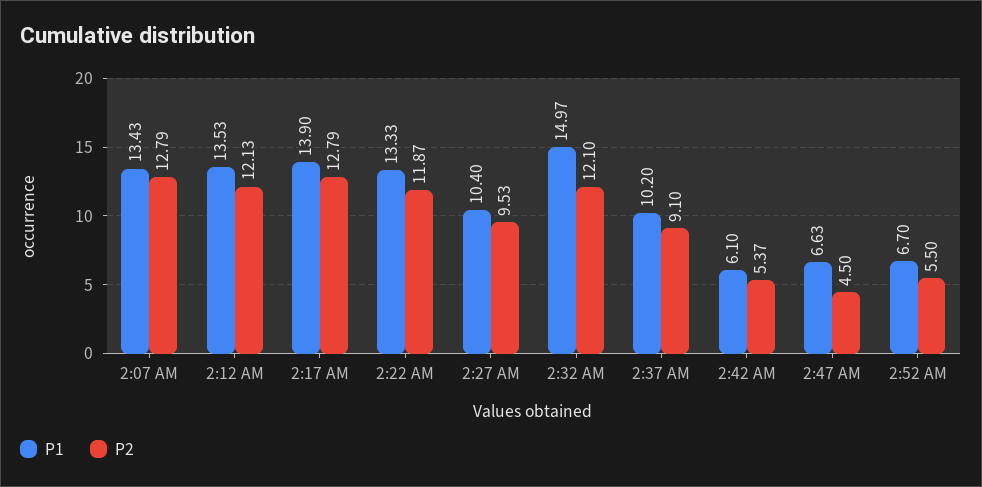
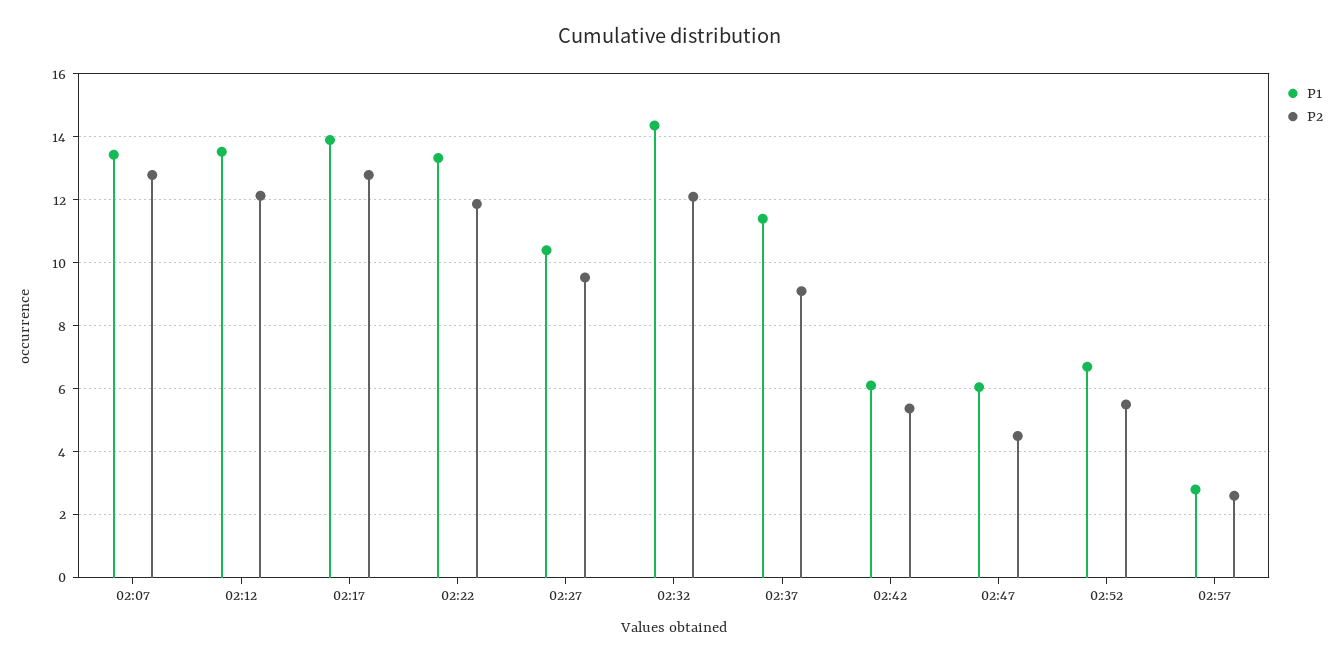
P1, 2:32 AM: 14.97 -> 14.4
P1, 2:37 AM: 10.2 -> 11.4
P1, 2:47 AM: 6.63 -> 6
P1, 02:57: none -> 2.8
P2, 02:57: none -> 2.6

